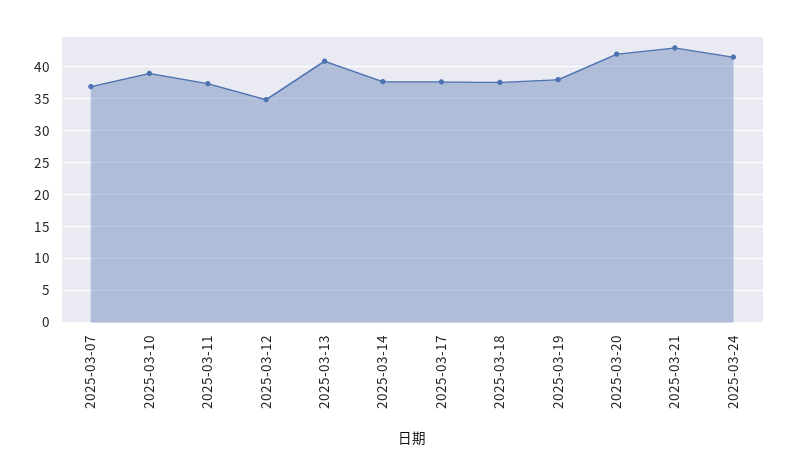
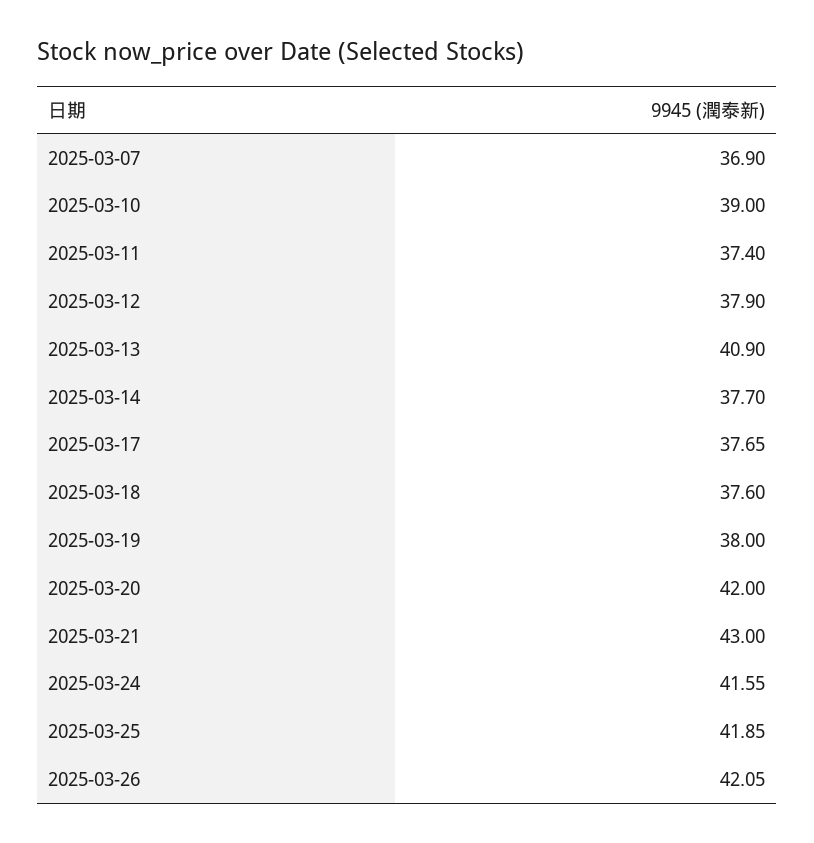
2025-03-12: 35 -> 37.9
2025-03-25: none -> 41.85
2025-03-26: none -> 42.05

